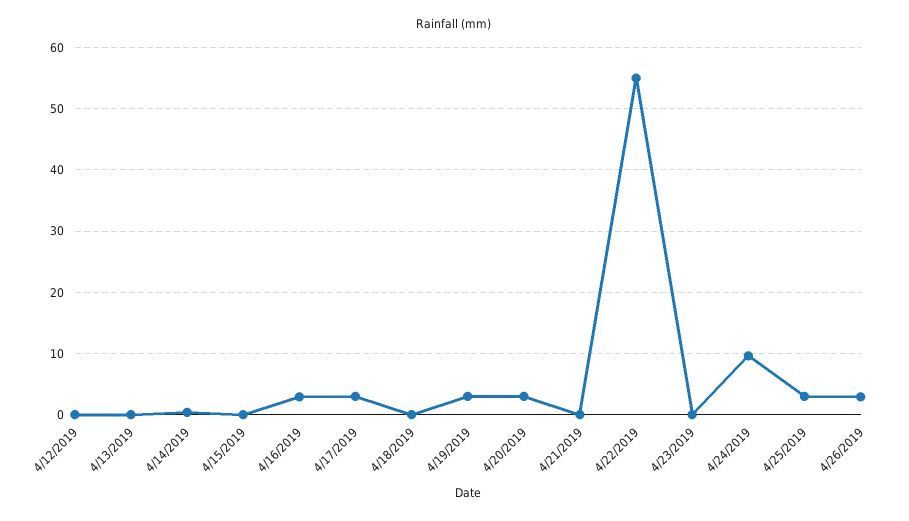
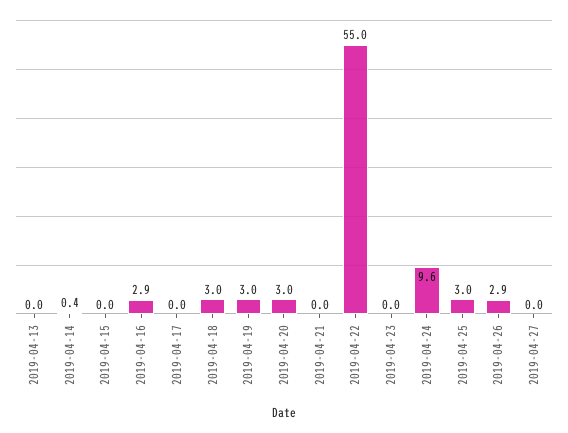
4/12/2019: 0 -> none
4/17/2019: 3 -> 0
4/18/2019: 0 -> 3
2019-04-27: none -> 0

